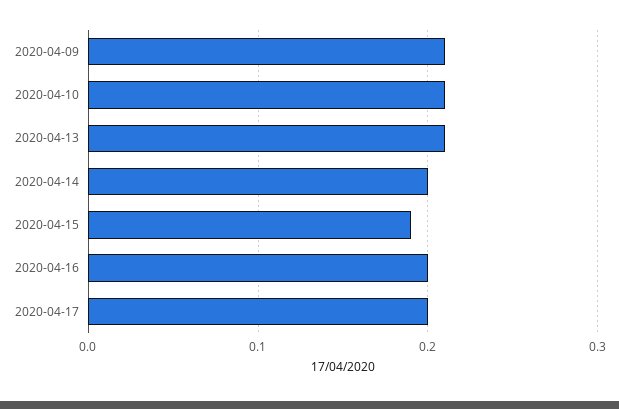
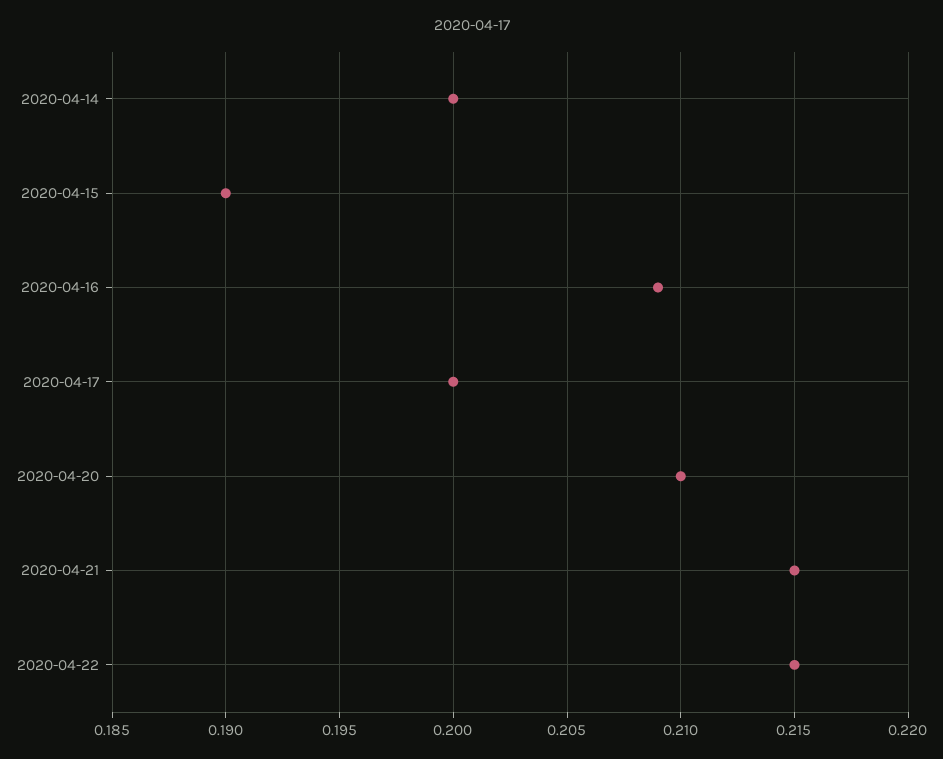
2020-04-09: 0.21 -> none
2020-04-10: 0.21 -> none
2020-04-13: 0.21 -> none
2020-04-16: 0.2 -> 0.209
2020-04-20: none -> 0.21
2020-04-21: none -> 0.215
2020-04-22: none -> 0.215

